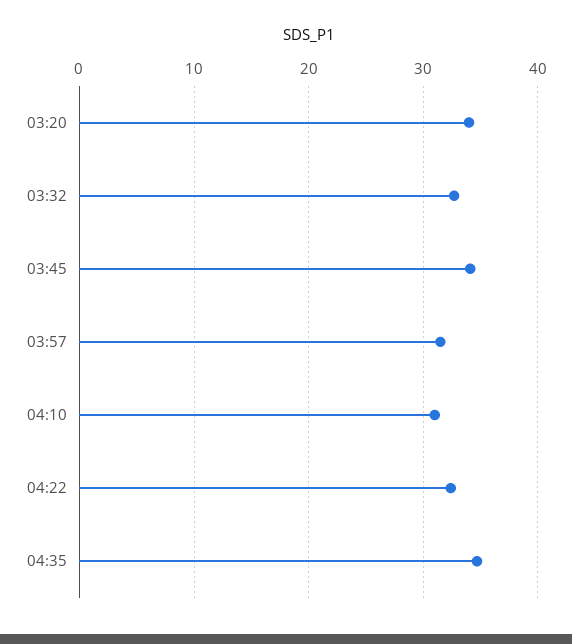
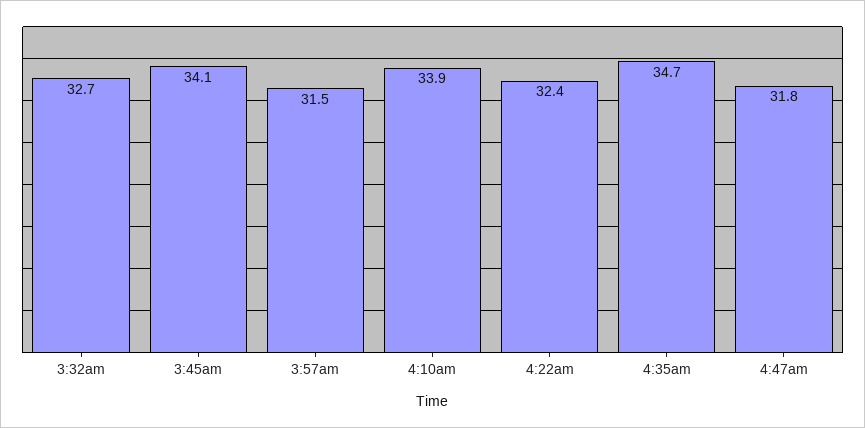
03:20: 34 -> none
04:10: 31 -> 33.9
4:47am: none -> 31.8

